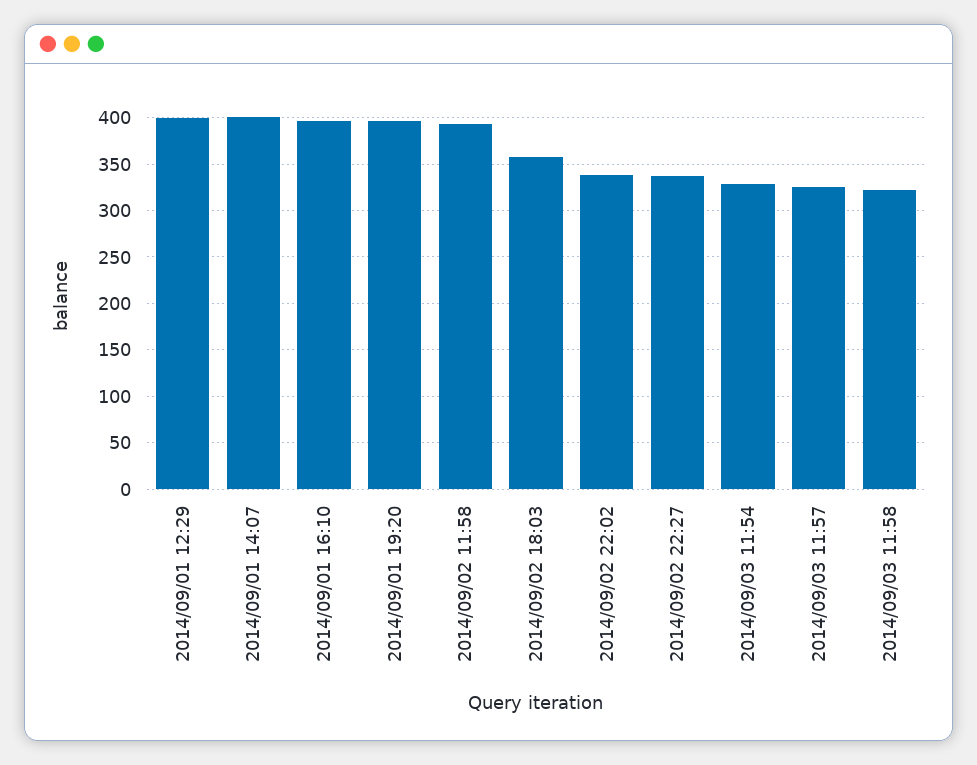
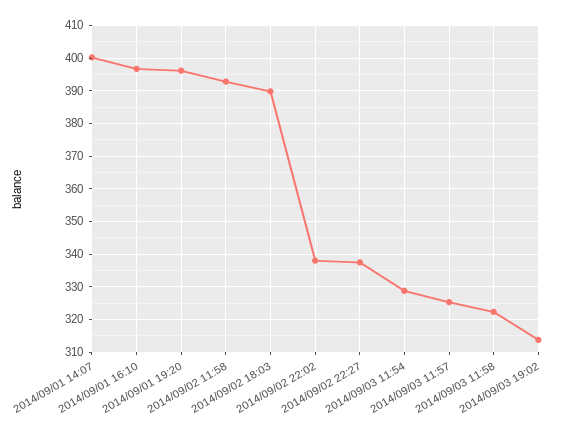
2014/09/01 12:29: 400 -> none
2014/09/02 18:03: 360 -> 390
2014/09/03 19:02: none -> 314

